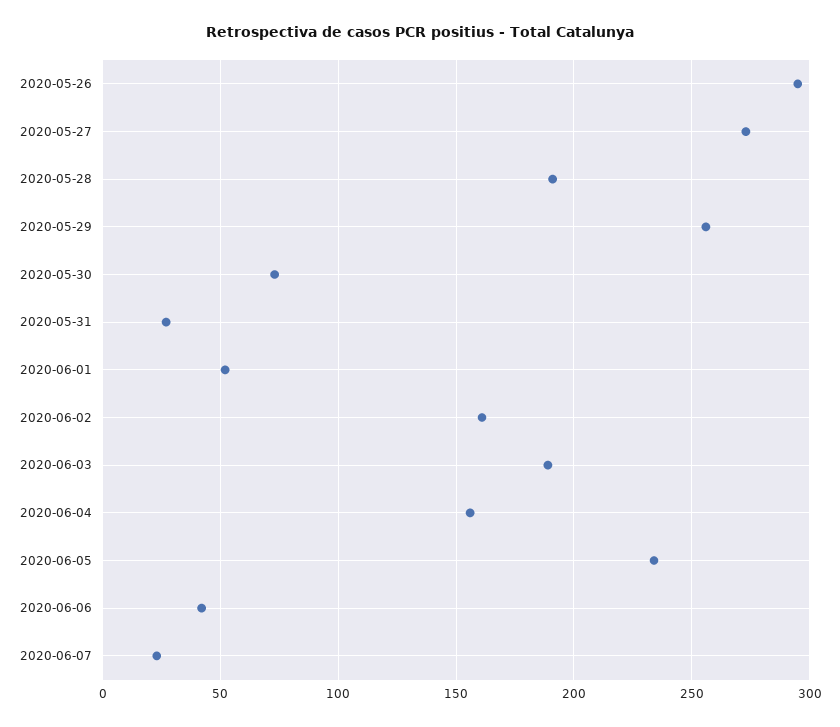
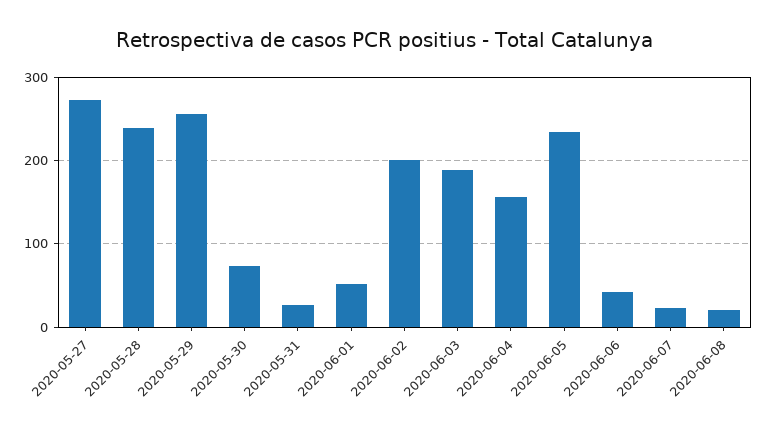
2020-05-26: 295 -> none
2020-05-28: 190 -> 240
2020-06-02: 160 -> 200
2020-06-08: none -> 20

